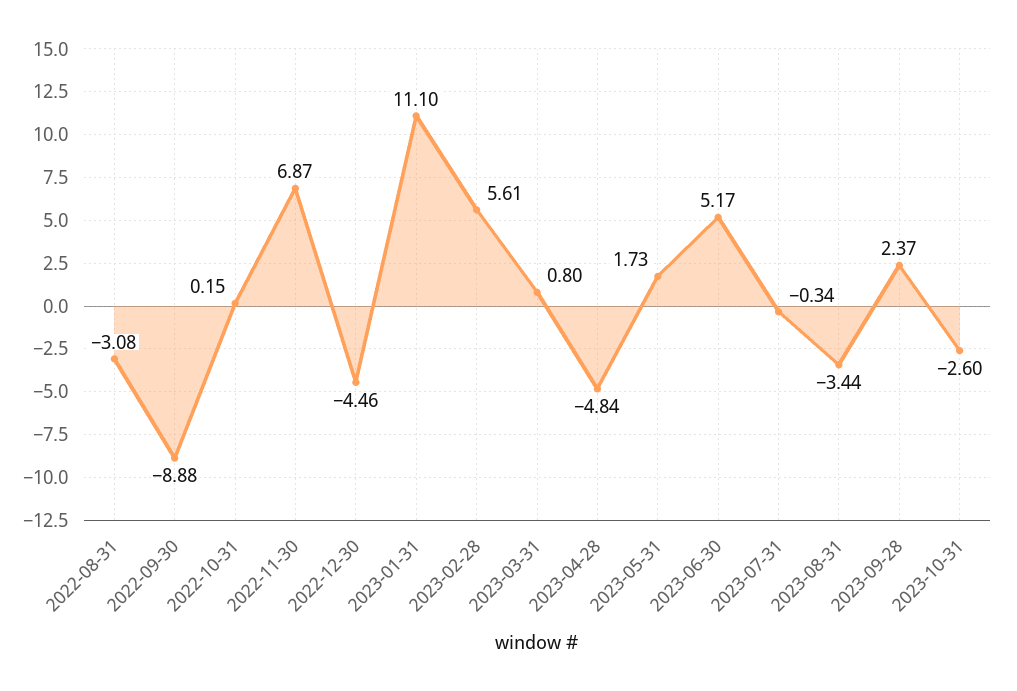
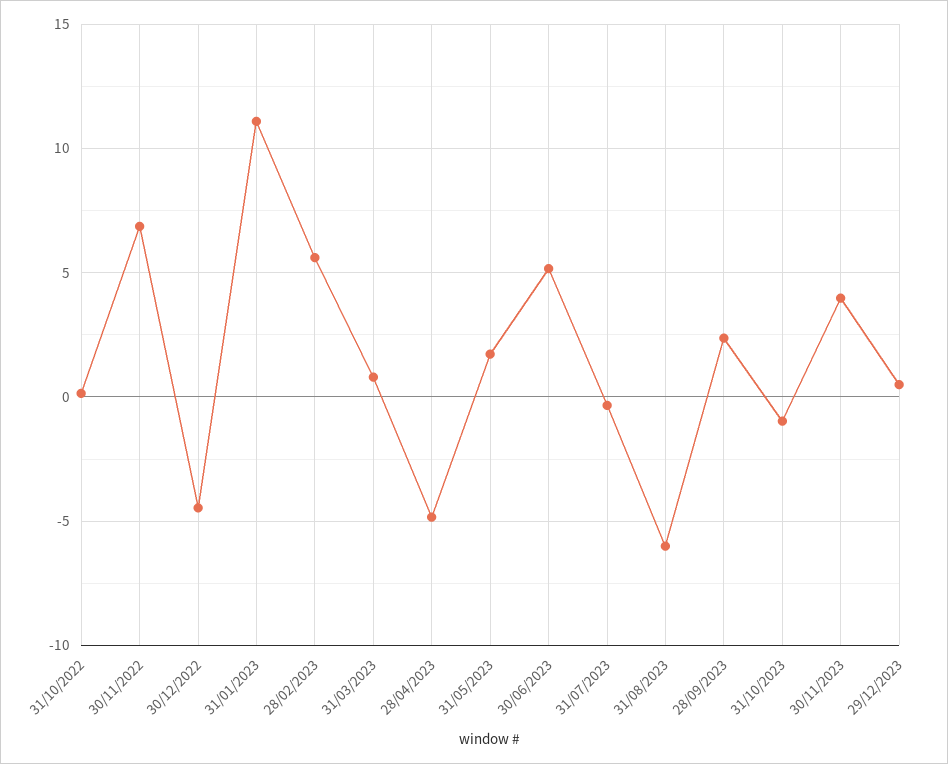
2022-08-31: -3.08 -> none
2022-09-30: -8.88 -> none
2023-08-31: -3.44 -> -6
2023-10-31: -2.6 -> -1
30/11/2023: none -> 4
29/12/2023: none -> 0.5

